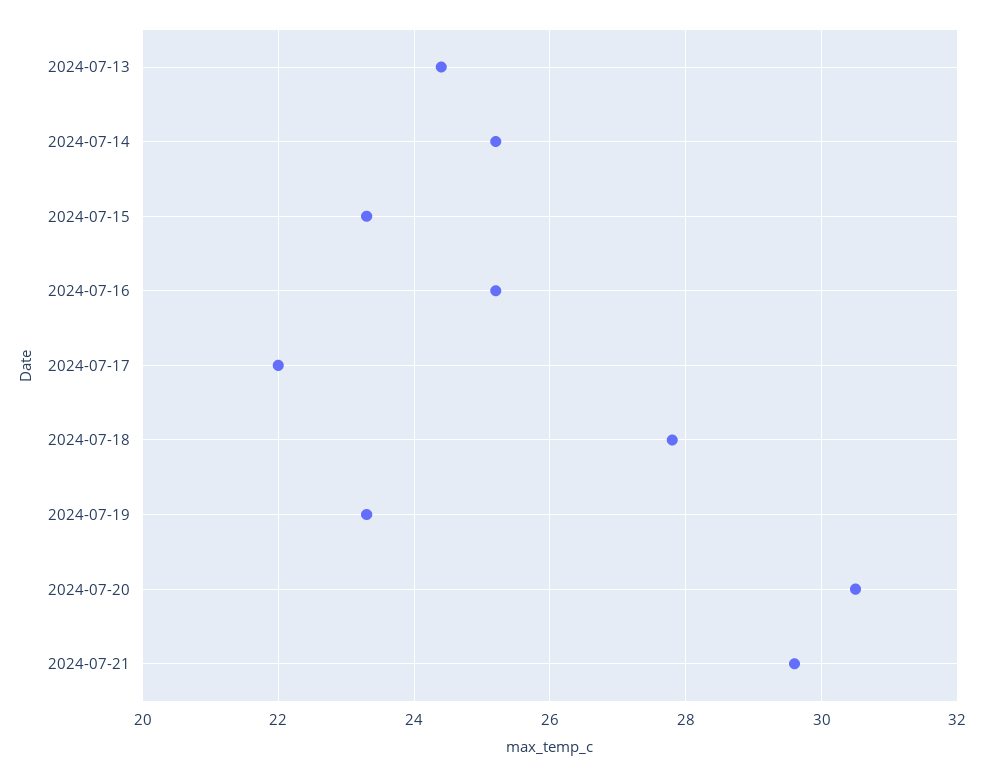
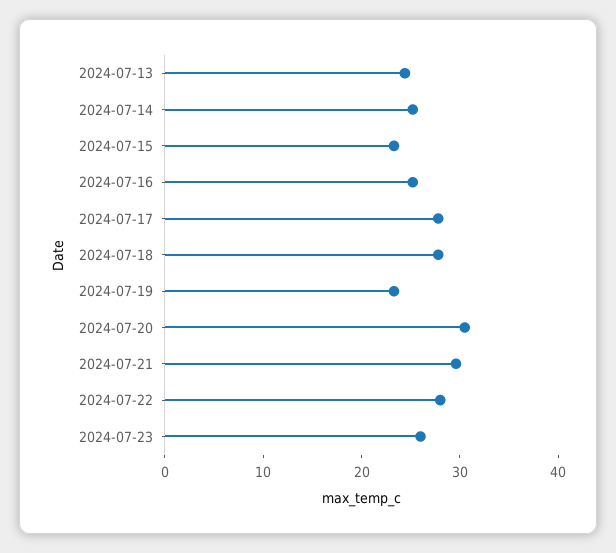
2024-07-17: 22 -> 28
2024-07-22: none -> 28
2024-07-23: none -> 26

